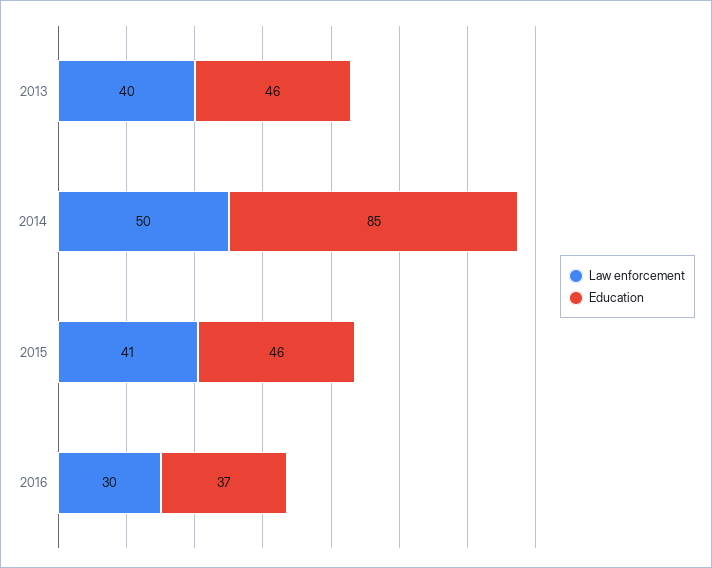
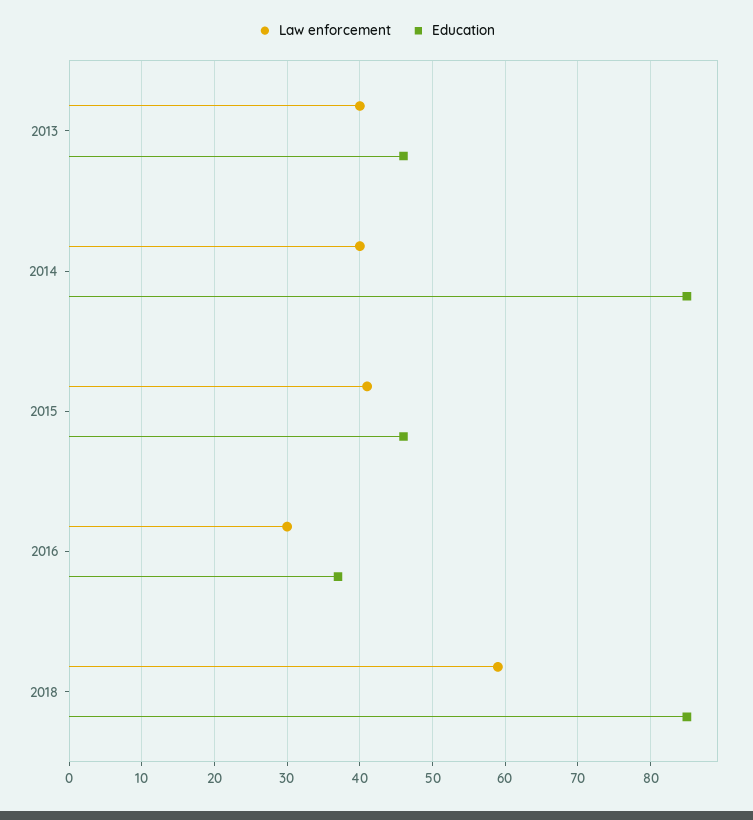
Law enforcement, 2014: 50 -> 40
Law enforcement, 2018: none -> 59
Education, 2018: none -> 85

